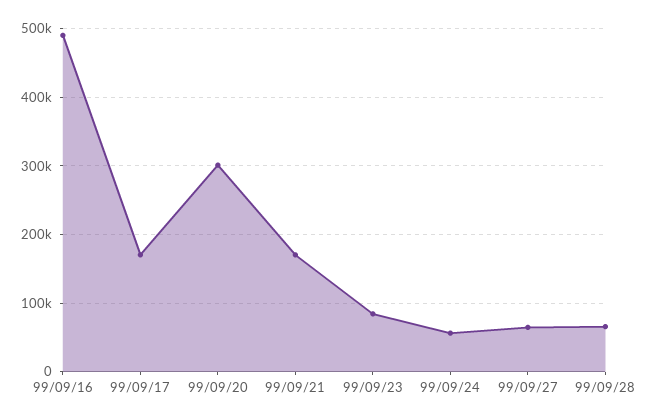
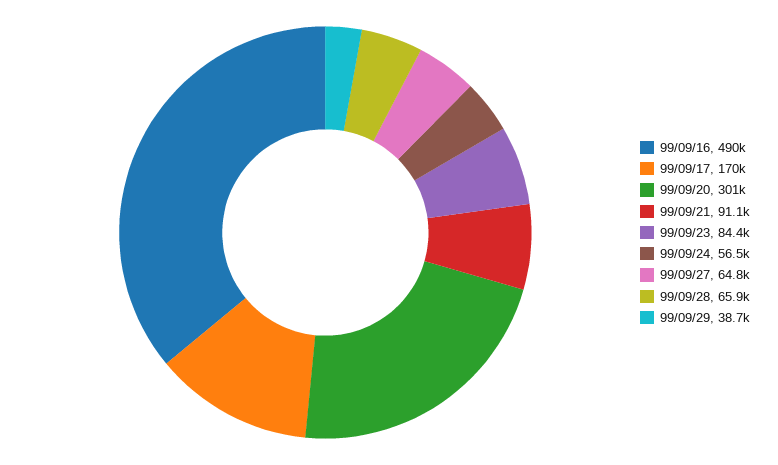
99/09/21: 170000 -> 91100
99/09/29: none -> 38700

